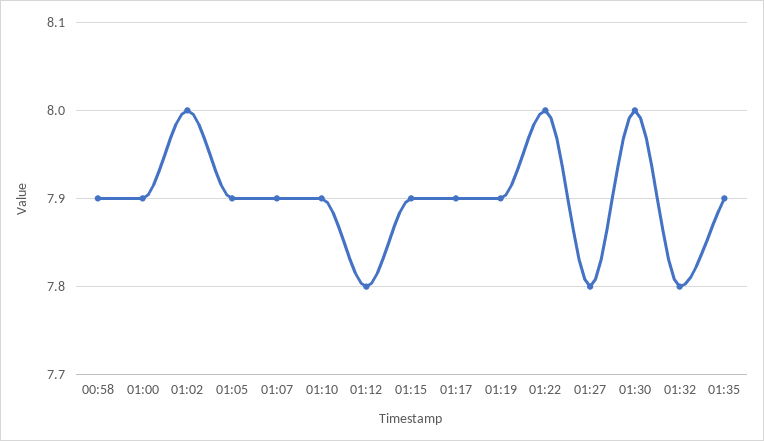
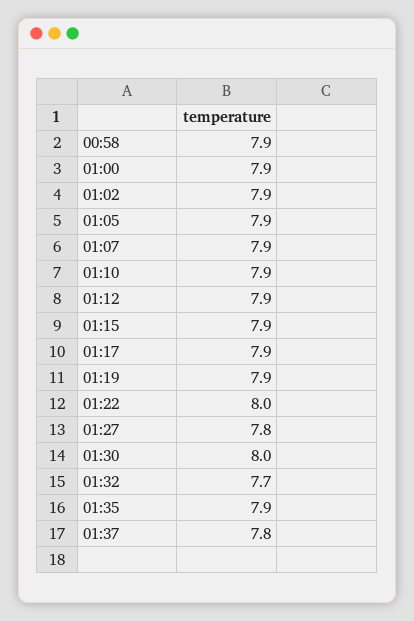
01:02: 8 -> 7.9
01:12: 7.8 -> 7.9
01:32: 7.8 -> 7.7
01:37: none -> 7.8

